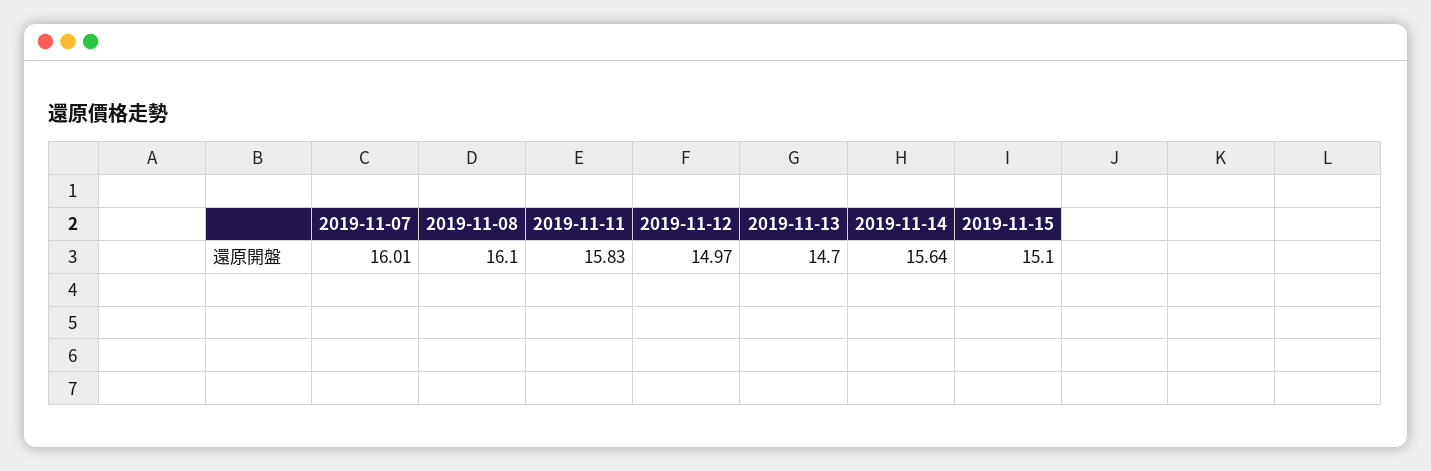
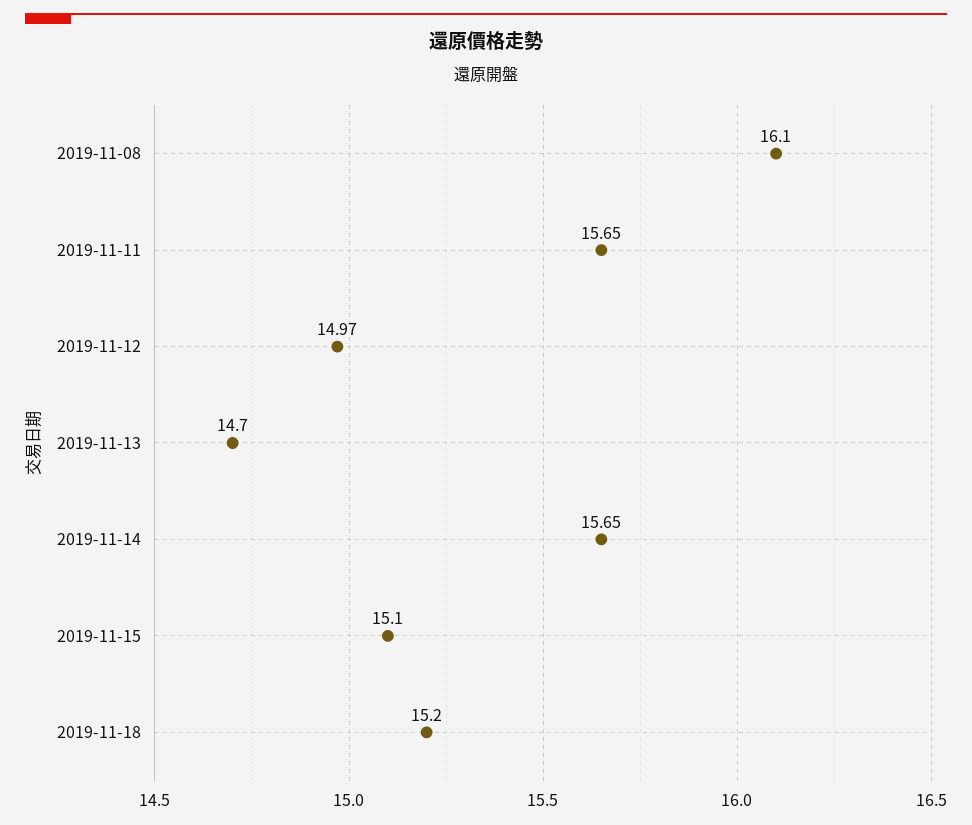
2019-11-07: 16.01 -> none
2019-11-11: 15.83 -> 15.65
2019-11-14: 15.64 -> 15.65
2019-11-18: none -> 15.2

